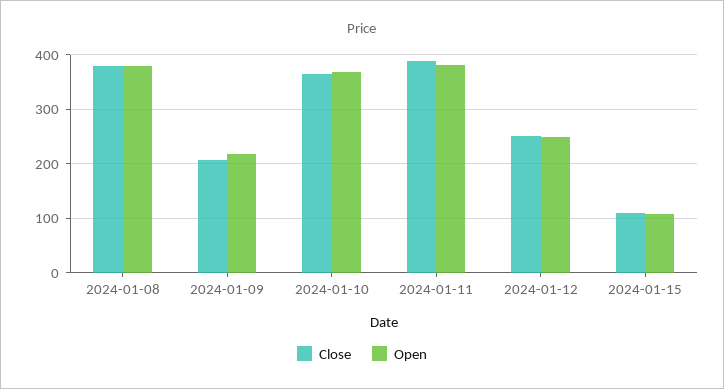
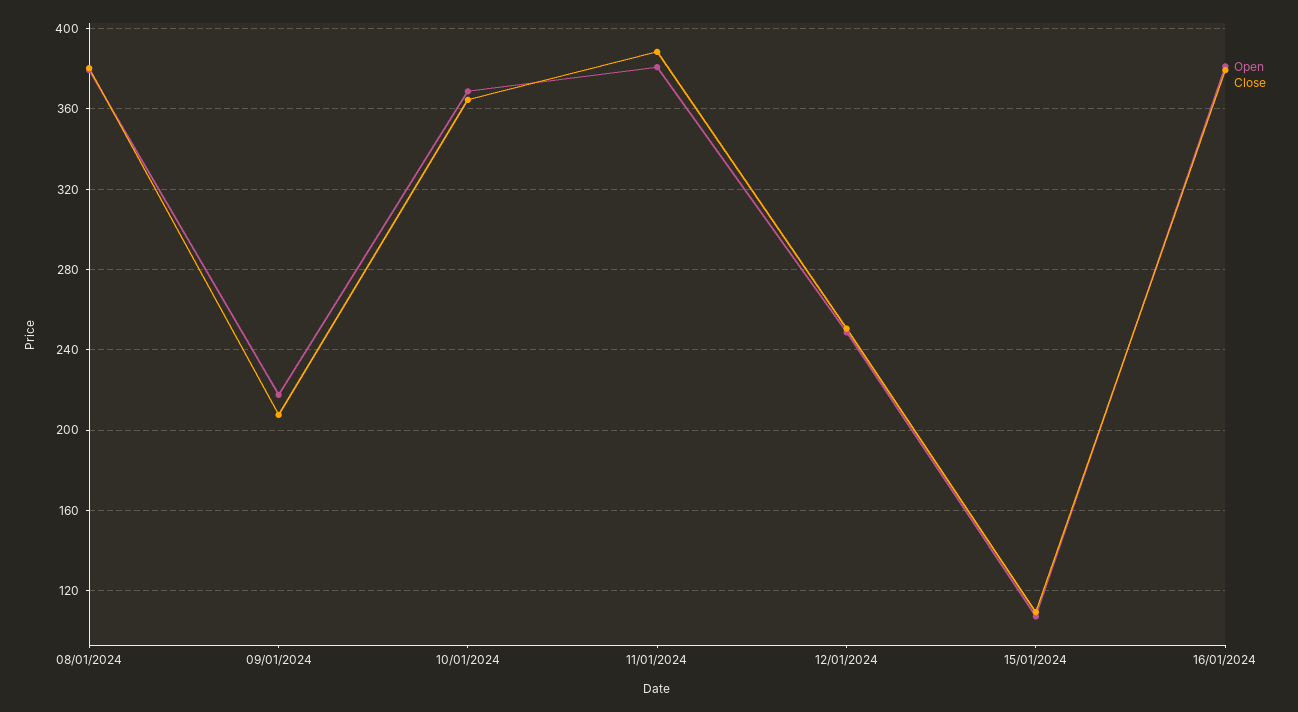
Open, 16/01/2024: none -> 380
Close, 16/01/2024: none -> 380

